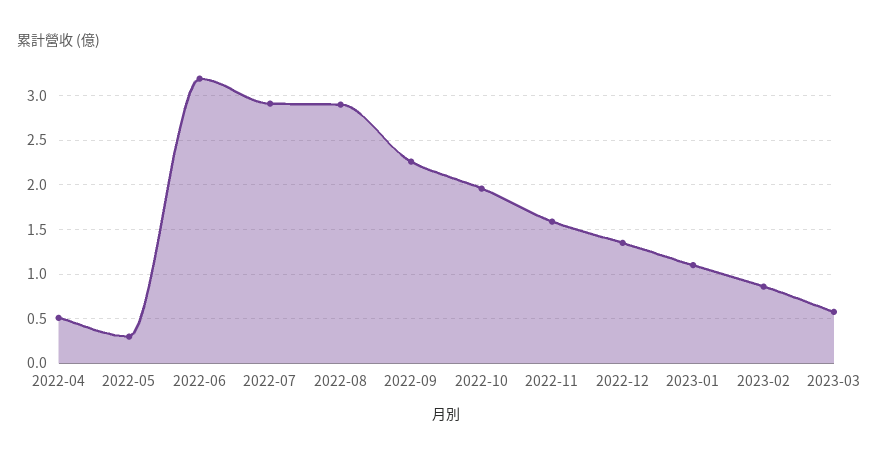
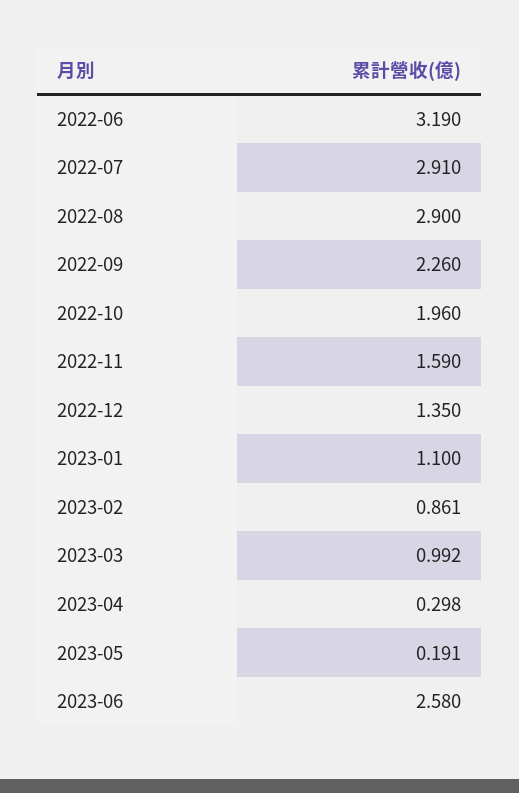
2022-04: 0.5 -> none
2022-05: 0.3 -> none
2023-03: 0.6 -> 0.992
2023-04: none -> 0.298
2023-05: none -> 0.191
2023-06: none -> 2.58

